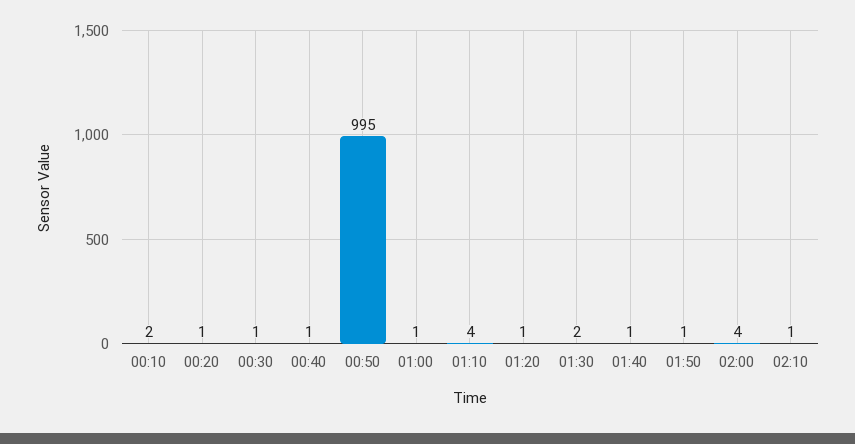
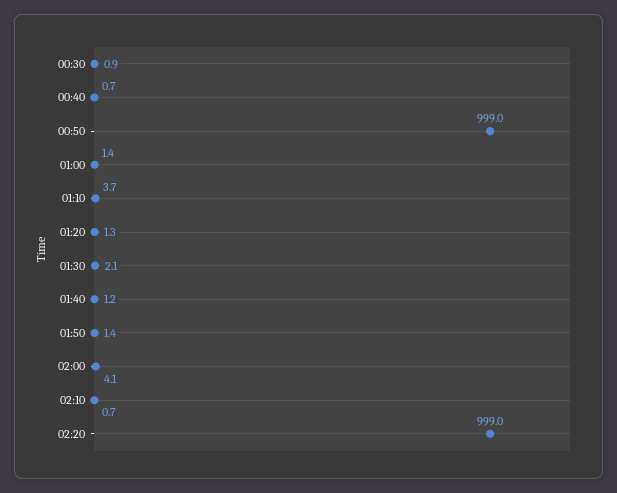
00:10: 2 -> none
00:20: 1 -> none
00:50: 995 -> 999
02:20: none -> 999

